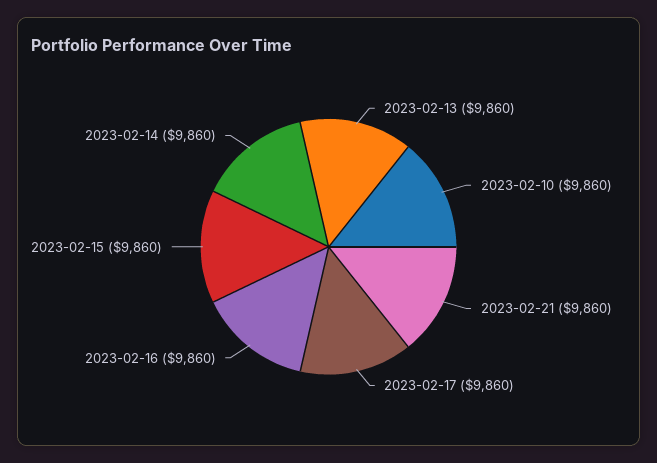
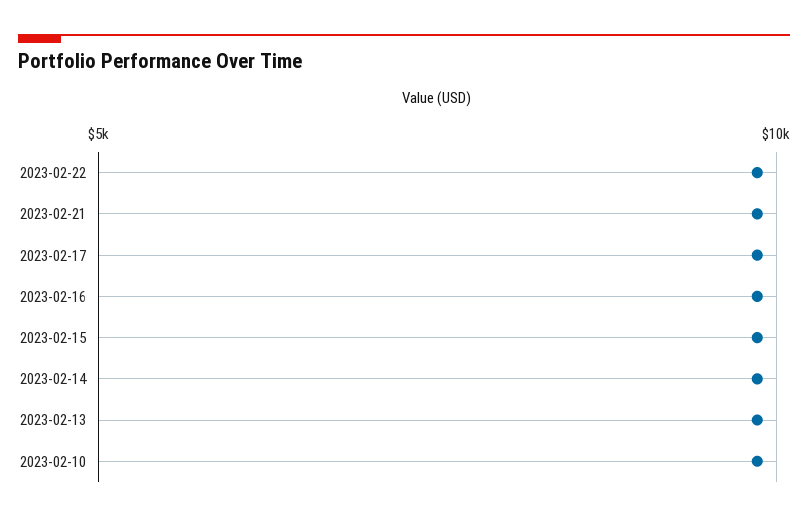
2023-02-22: none -> 10000

